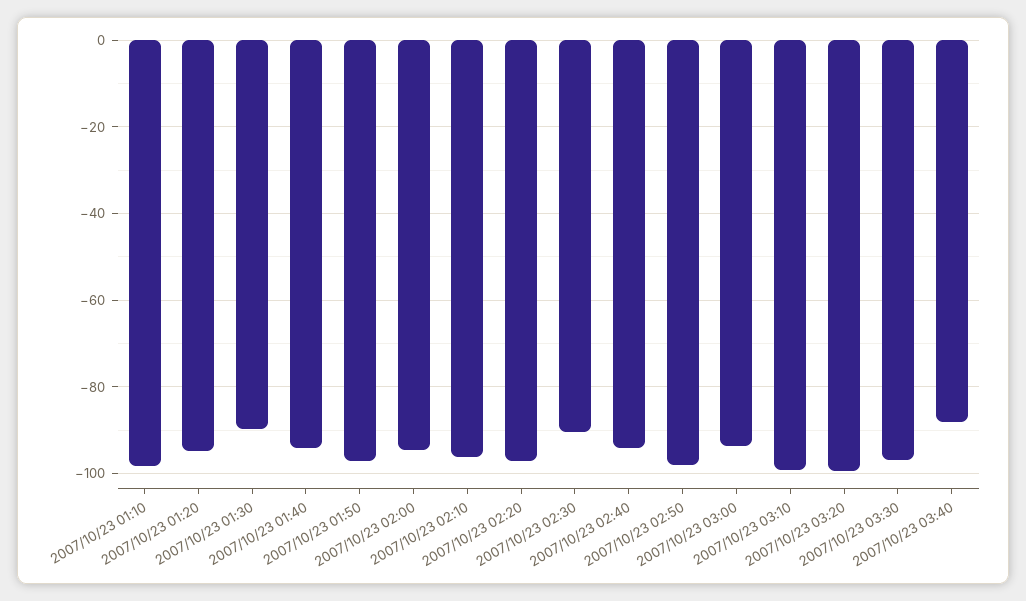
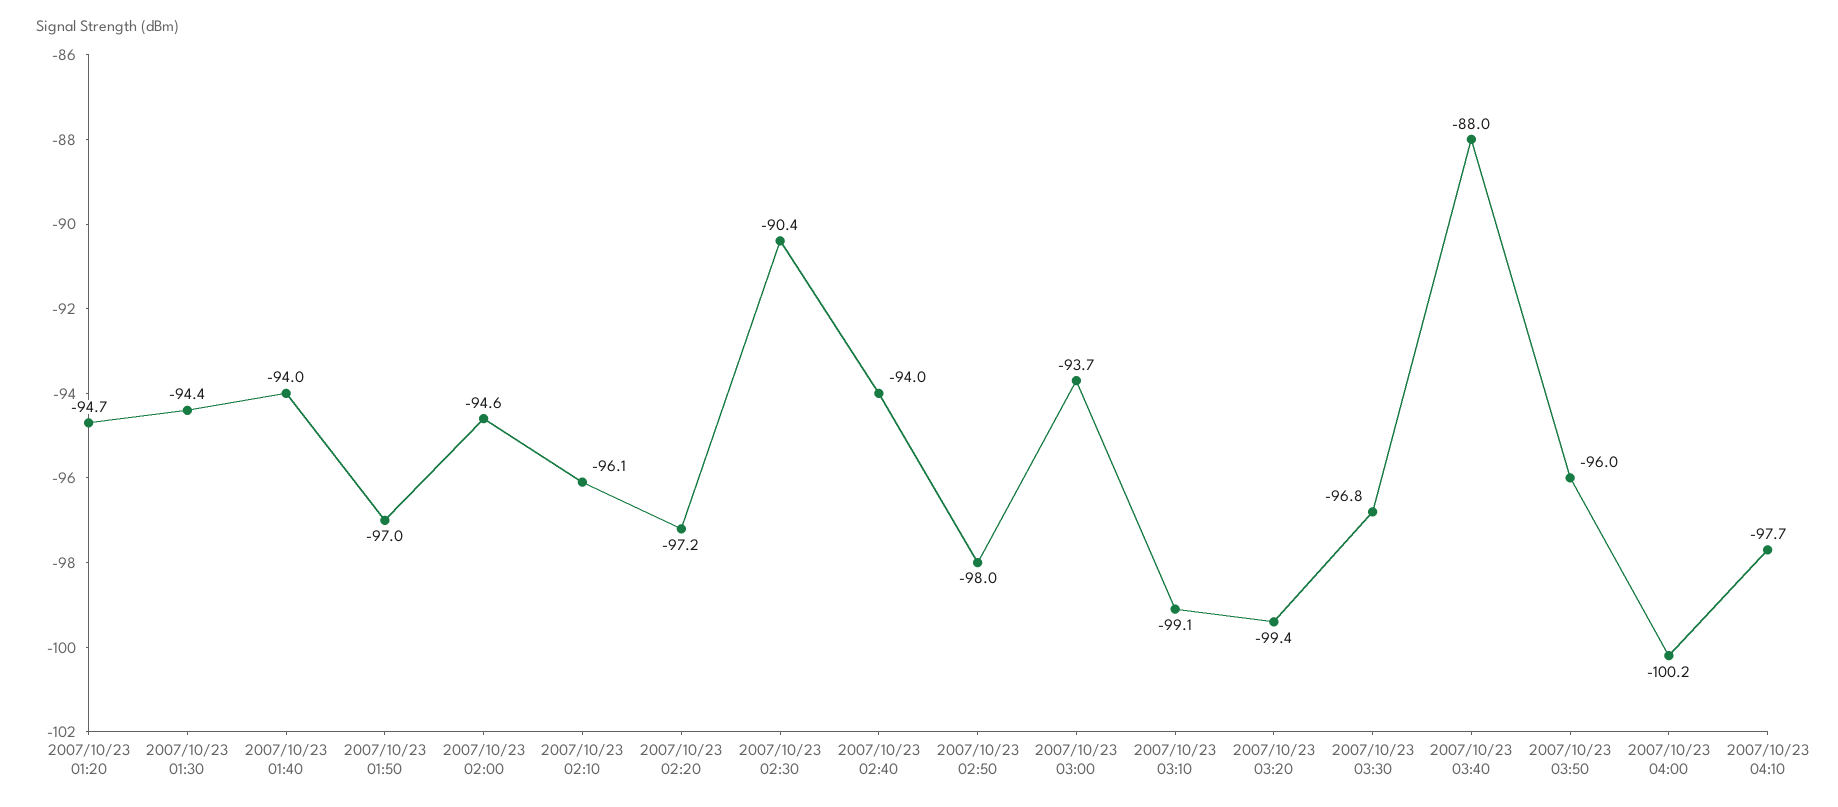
2007/10/23 01:10: -98 -> none
2007/10/23 01:30: -90 -> -94.4
2007/10/23 03:50: none -> -96
2007/10/23 04:00: none -> -100.2
2007/10/23 04:10: none -> -97.7

